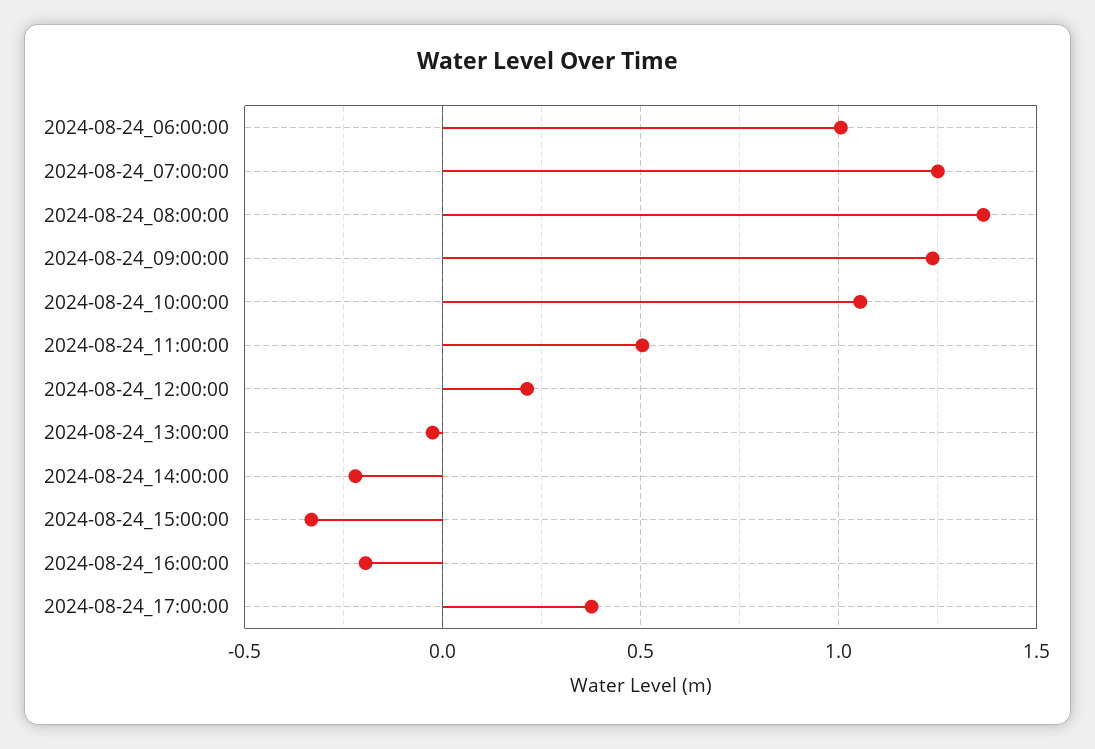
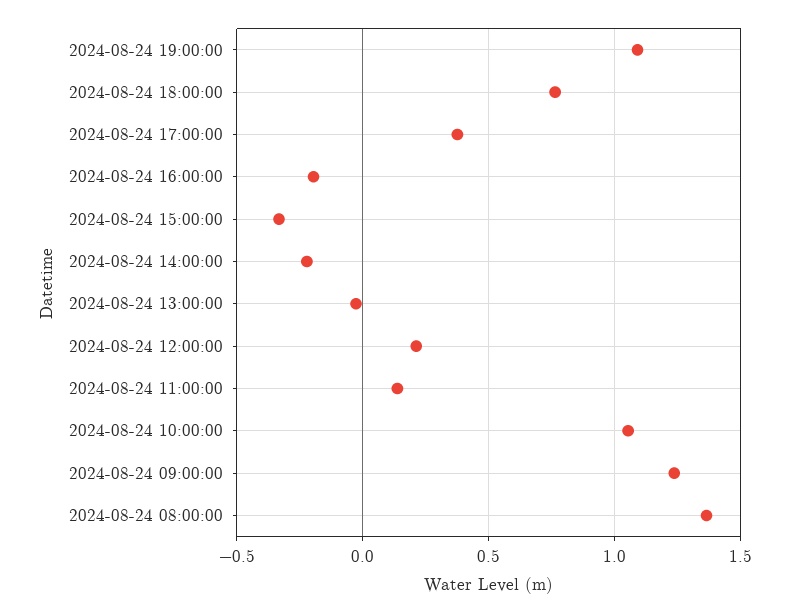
2024-08-24_06:00:00: 1 -> none
2024-08-24_07:00:00: 1.25 -> none
2024-08-24_11:00:00: 0.5 -> 0.15
2024-08-24 19:00:00: none -> 1.1
2024-08-24 18:00:00: none -> 0.75

